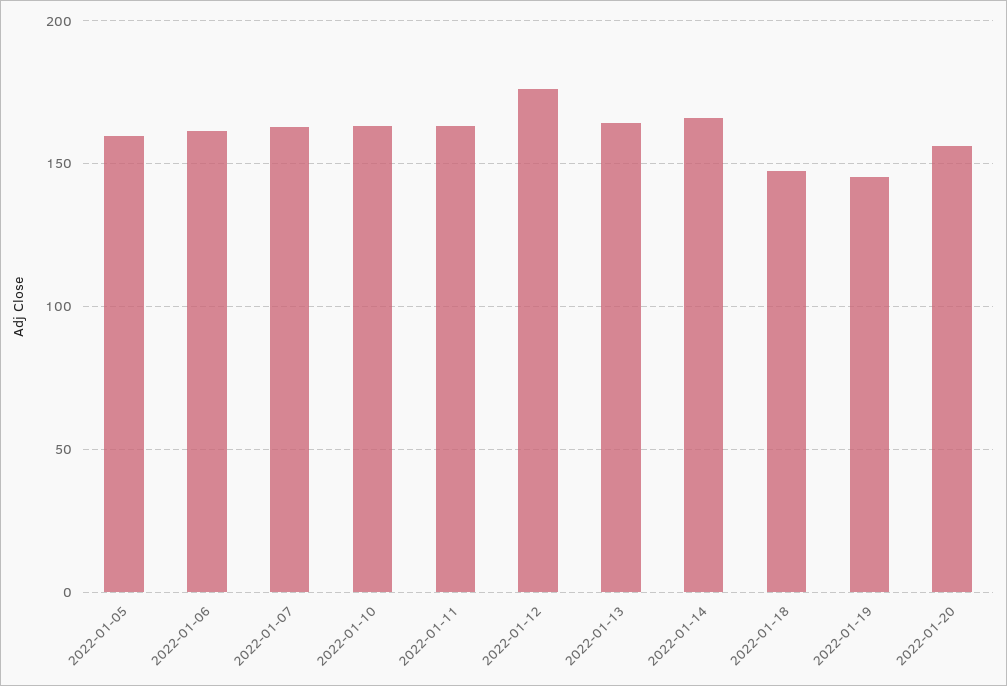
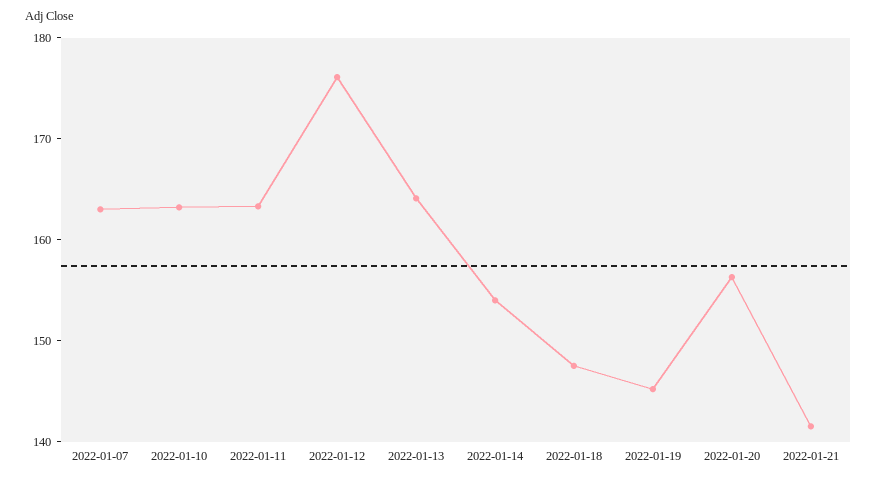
2022-01-05: 160 -> none
2022-01-06: 160 -> none
2022-01-14: 165 -> 154
2022-01-21: none -> 142

